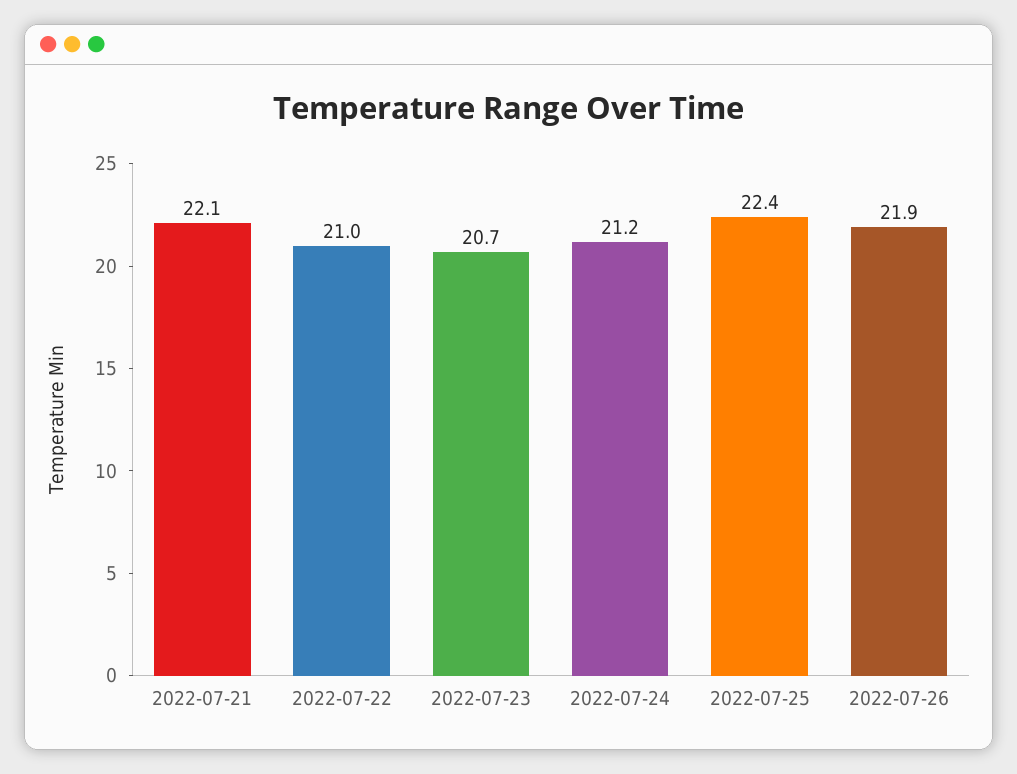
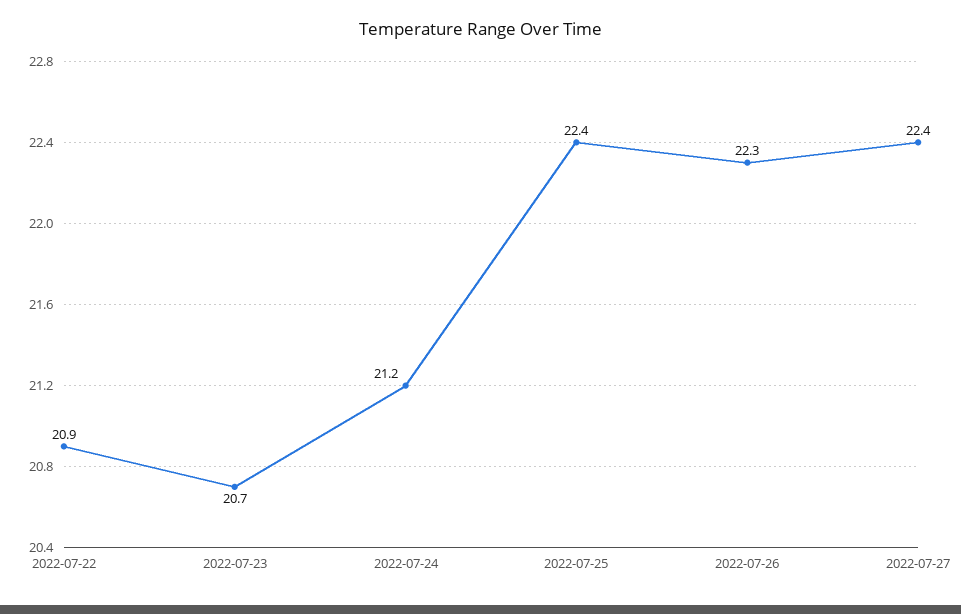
2022-07-21: 22.1 -> none
2022-07-22: 21 -> 20.9
2022-07-26: 21.9 -> 22.3
2022-07-27: none -> 22.4

